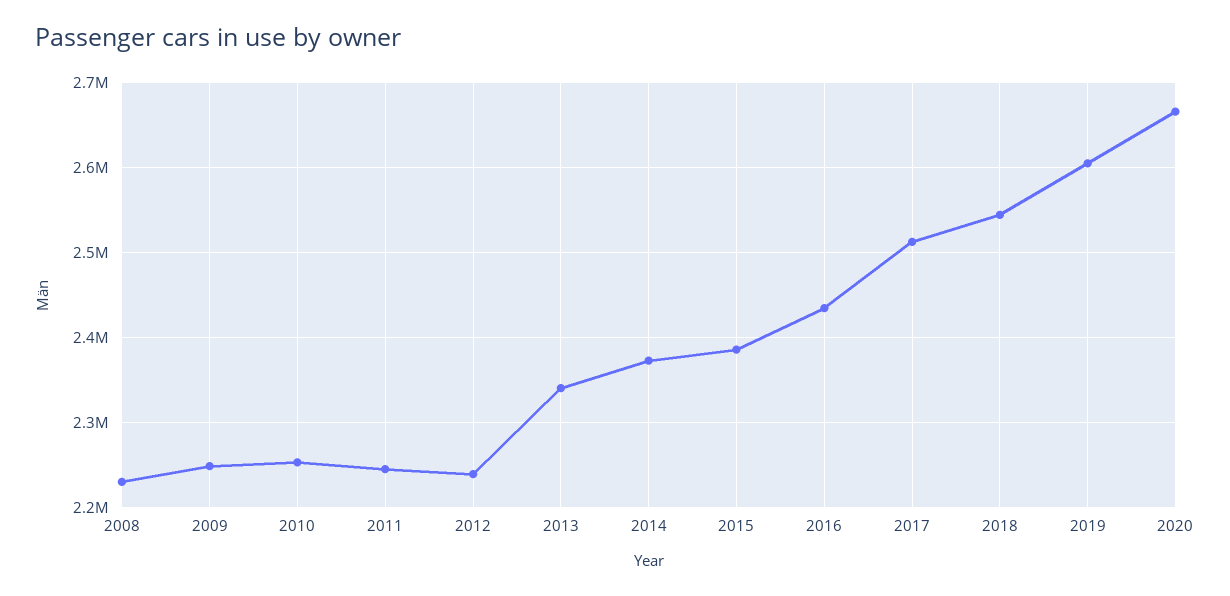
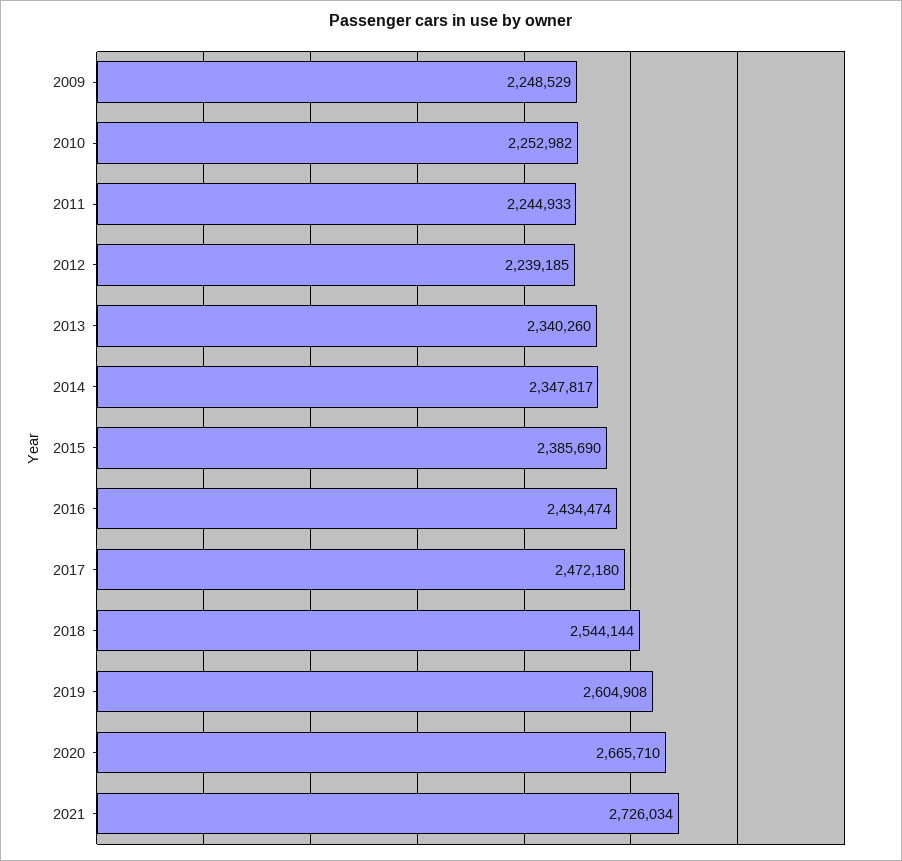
2008: 2230000 -> none
2014: 2370000 -> 2347817
2017: 2510000 -> 2472180
2021: none -> 2726034

